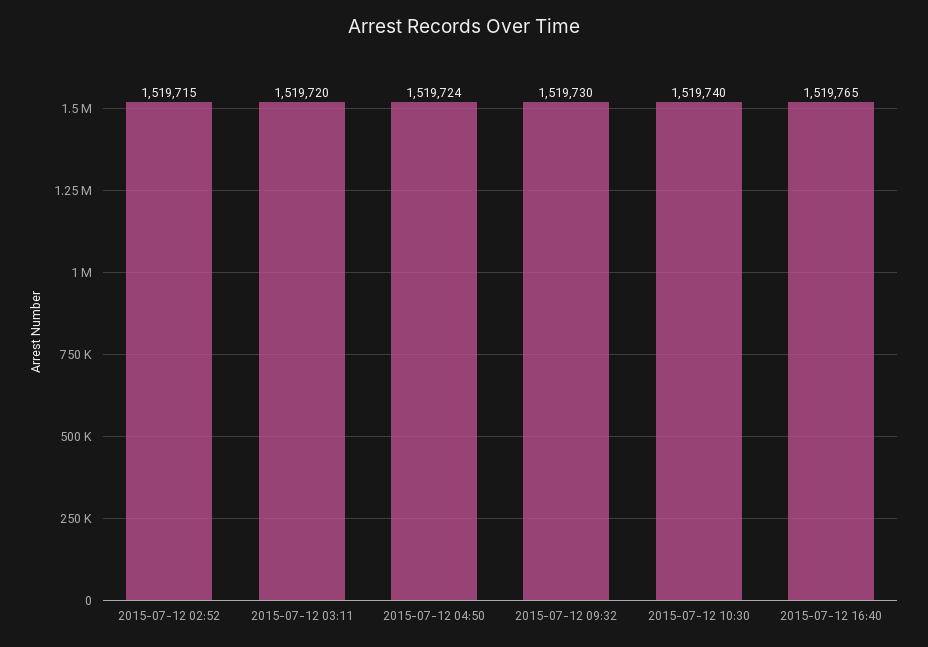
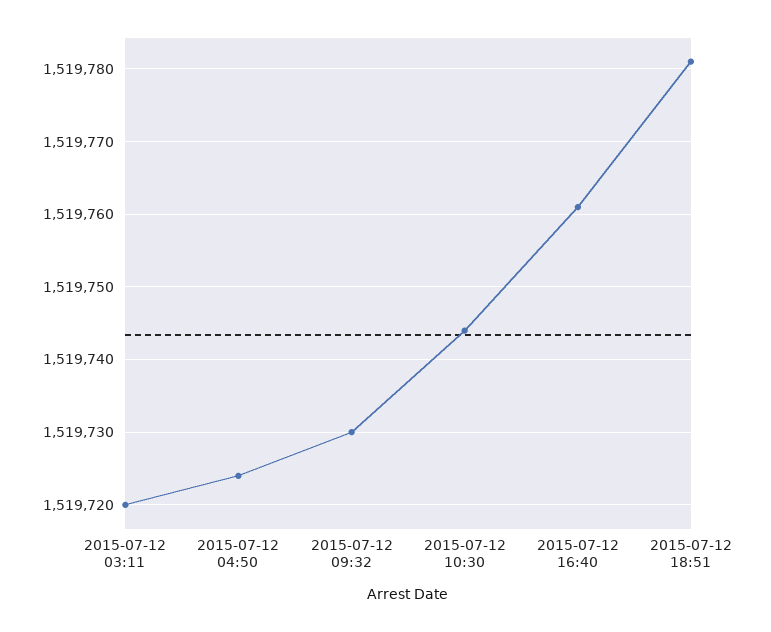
2015-07-12 02:52: 1519715 -> none
2015-07-12 10:30: 1519740 -> 1519744
2015-07-12 16:40: 1519765 -> 1519761
2015-07-12 18:51: none -> 1519781

